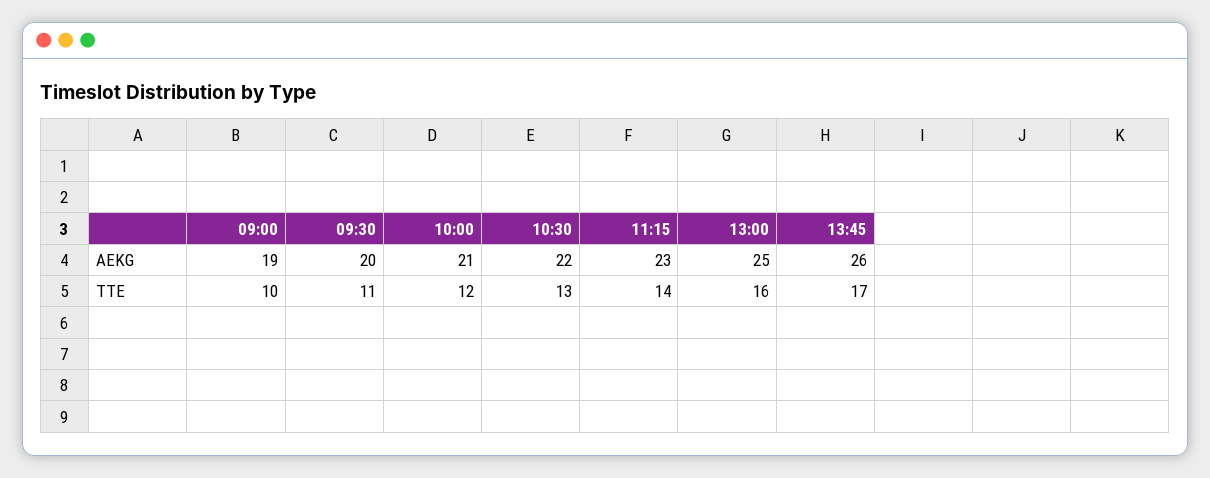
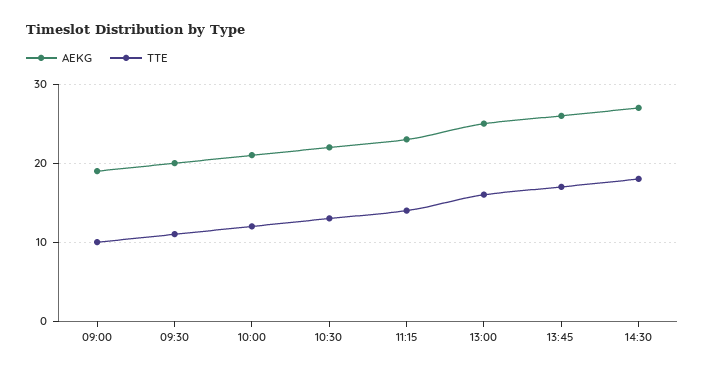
AEKG, 14:30: none -> 27
TTE, 14:30: none -> 18

